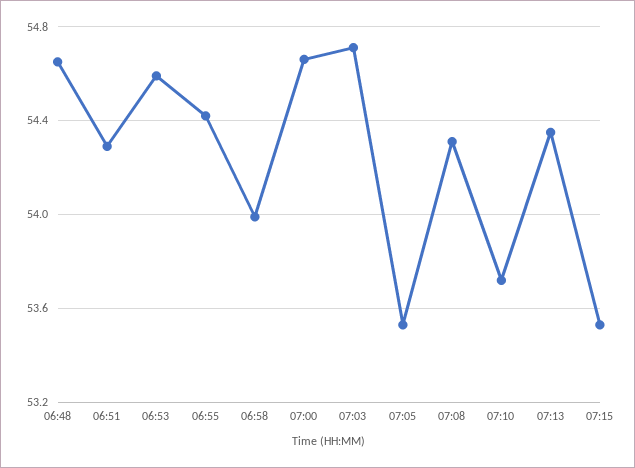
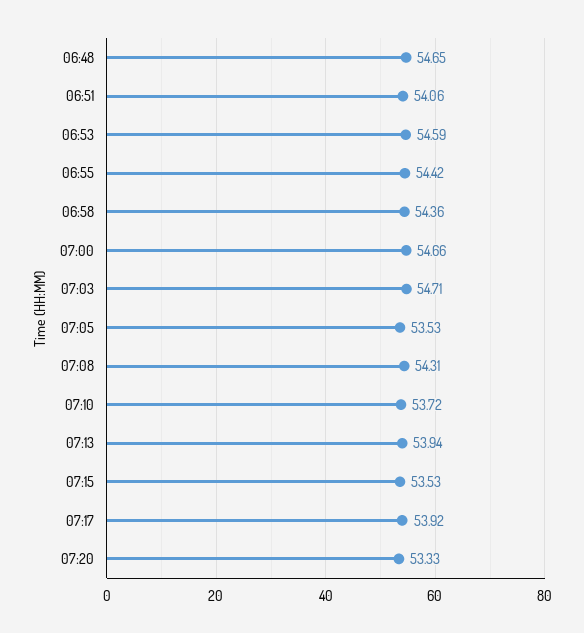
06:51: 54.3 -> 54.06
06:58: 54 -> 54.36
07:13: 54.35 -> 53.94
07:17: none -> 53.92
07:20: none -> 53.33

